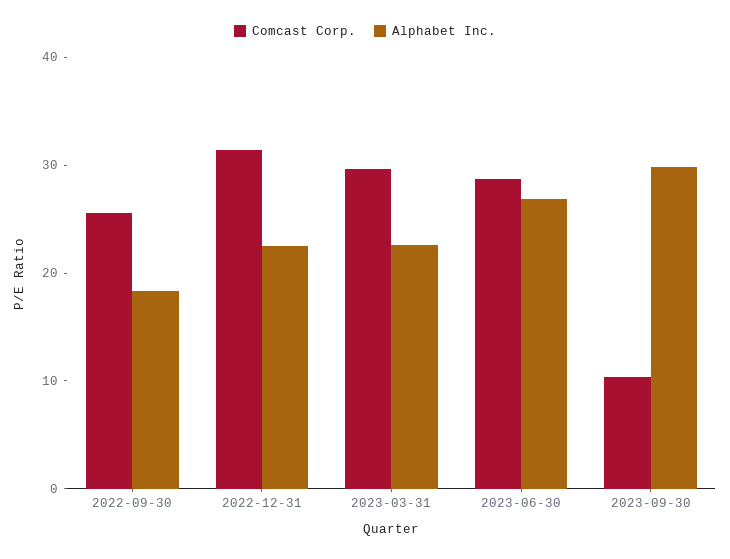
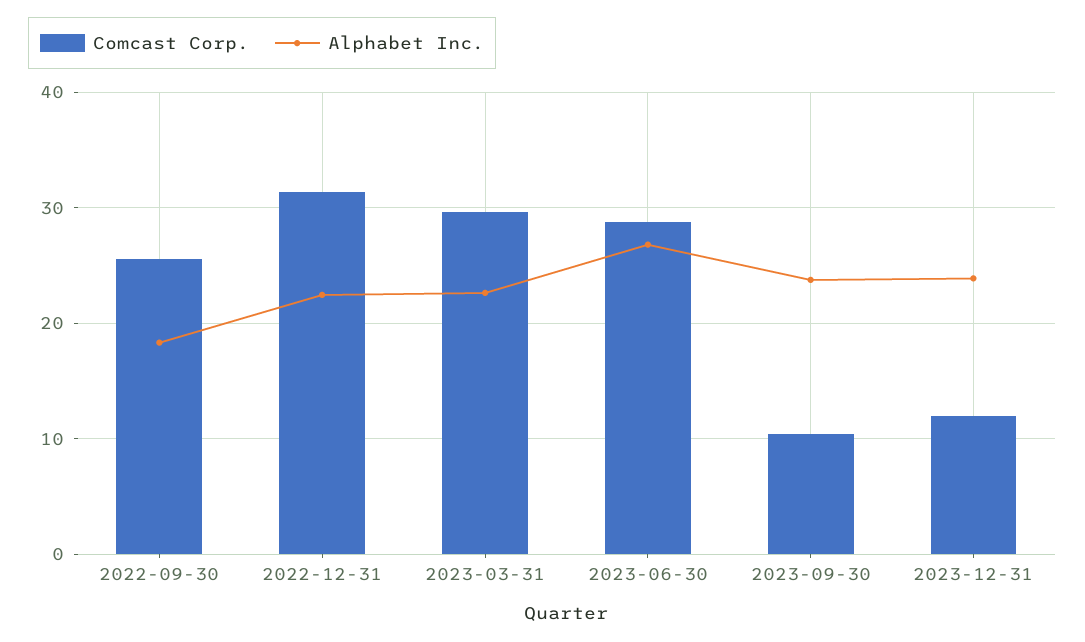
Alphabet Inc., 2023-09-30: 30 -> 24
Comcast Corp., 2023-12-31: none -> 12
Alphabet Inc., 2023-12-31: none -> 24

